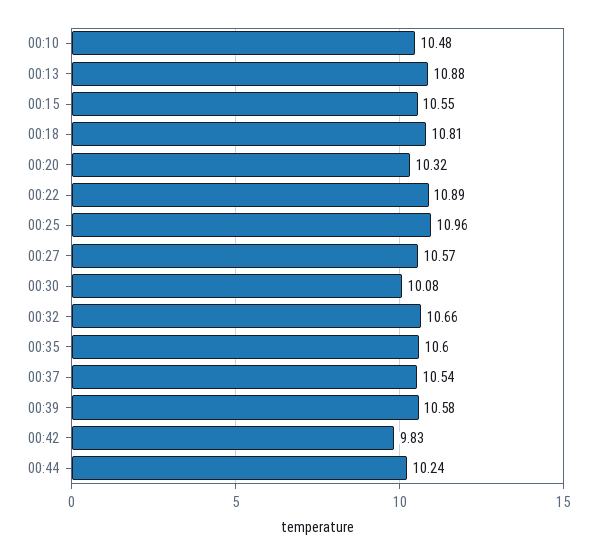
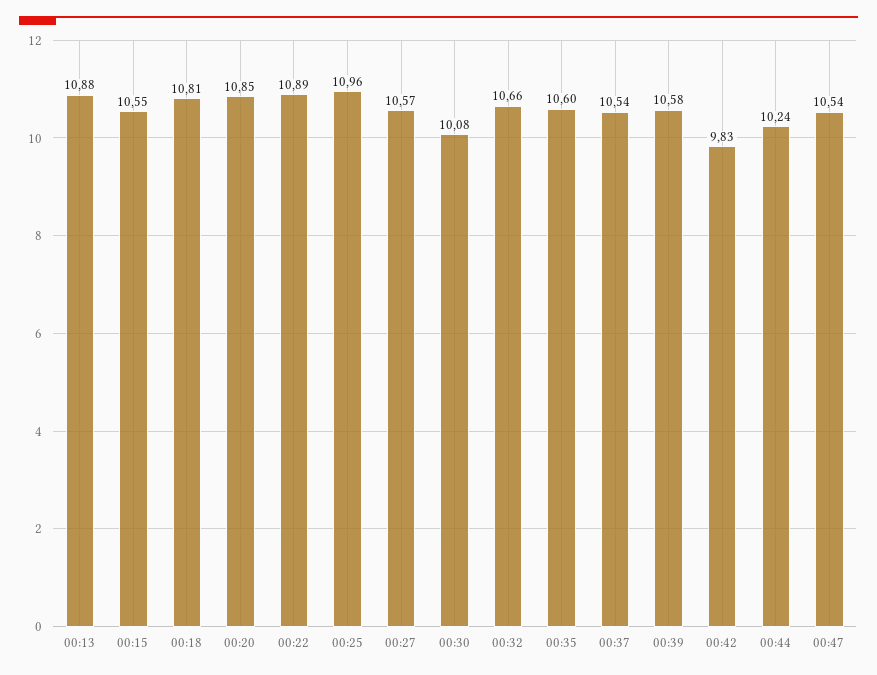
00:10: 10.48 -> none
00:20: 10.32 -> 10.85
00:47: none -> 10.54

